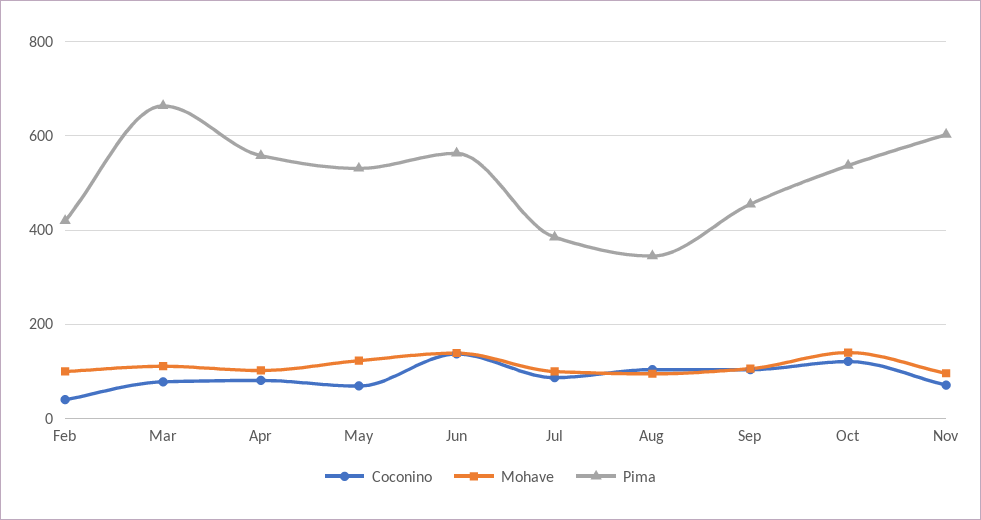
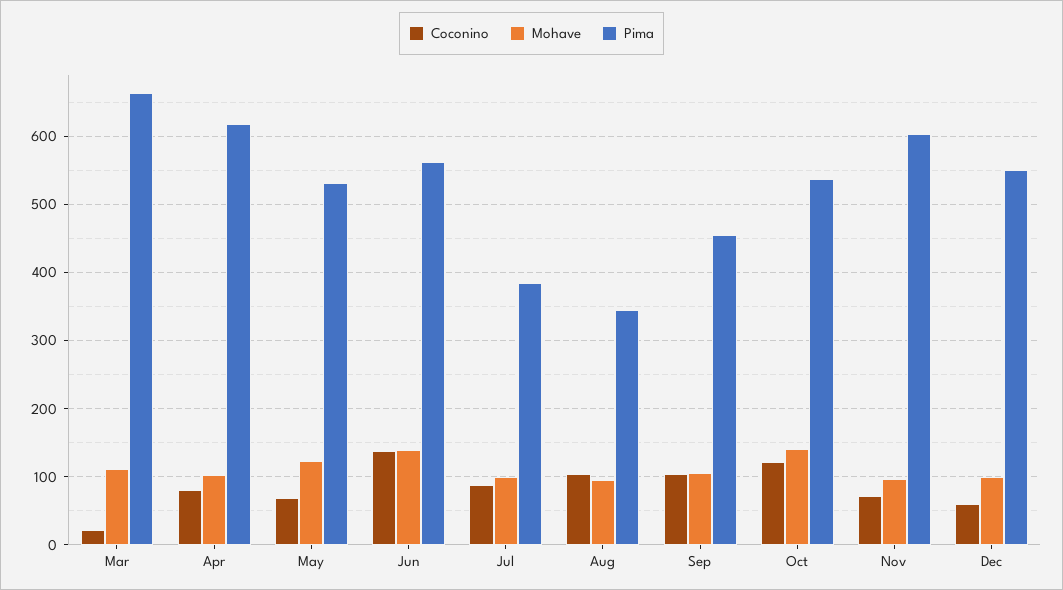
Coconino, Feb: 40 -> none
Mohave, Feb: 100 -> none
Pima, Feb: 420 -> none
Coconino, Mar: 80 -> 20
Pima, Apr: 560 -> 620
Coconino, Dec: none -> 60
Mohave, Dec: none -> 100
Pima, Dec: none -> 550

